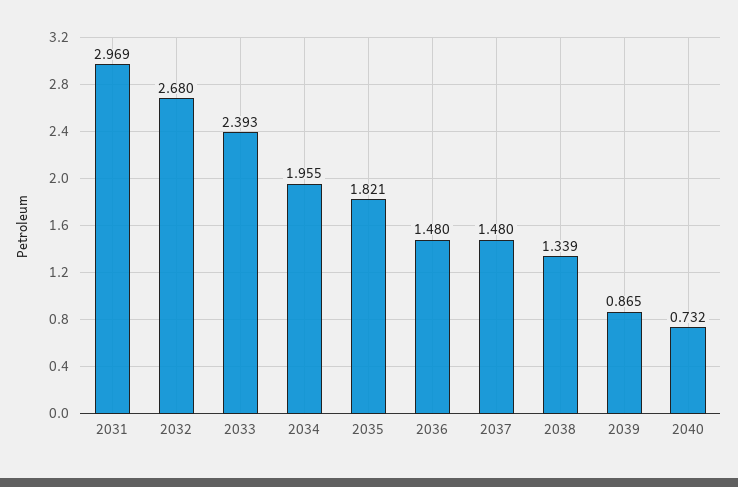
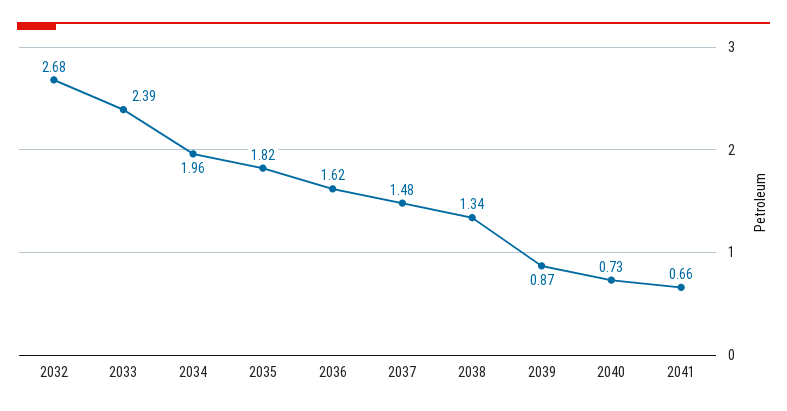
2031: 2.969 -> none
2036: 1.48 -> 1.62
2041: none -> 0.66

